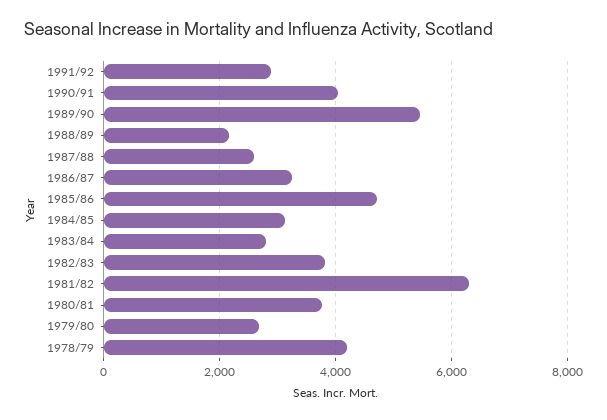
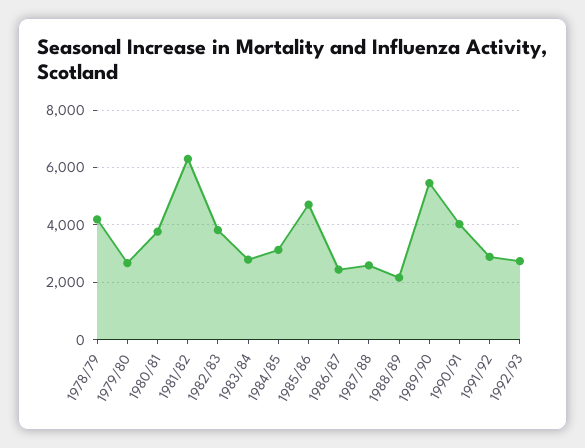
1986/87: 3200 -> 2500
1992/93: none -> 2750

